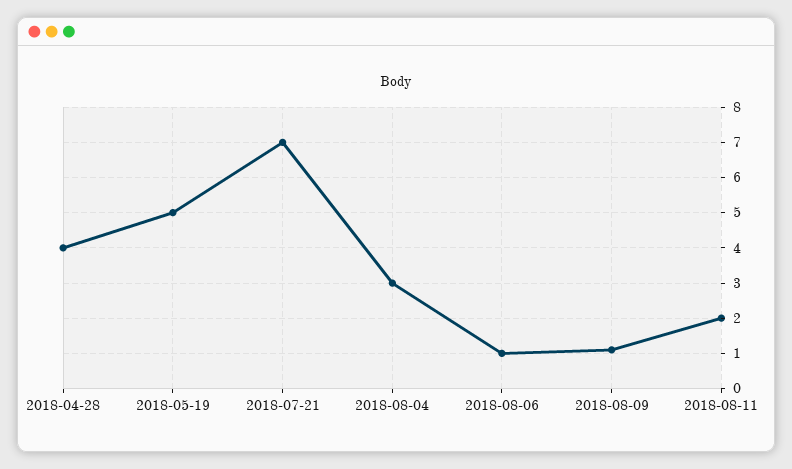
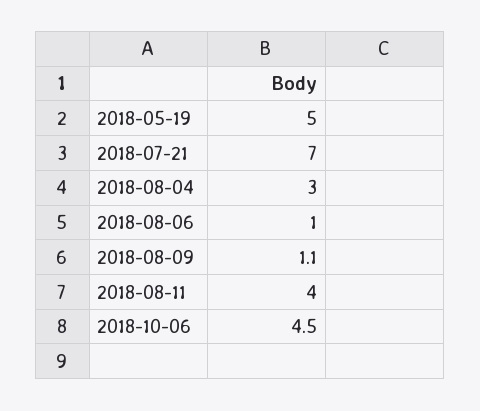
2018-04-28: 4 -> none
2018-08-11: 2 -> 4
2018-10-06: none -> 4.5

